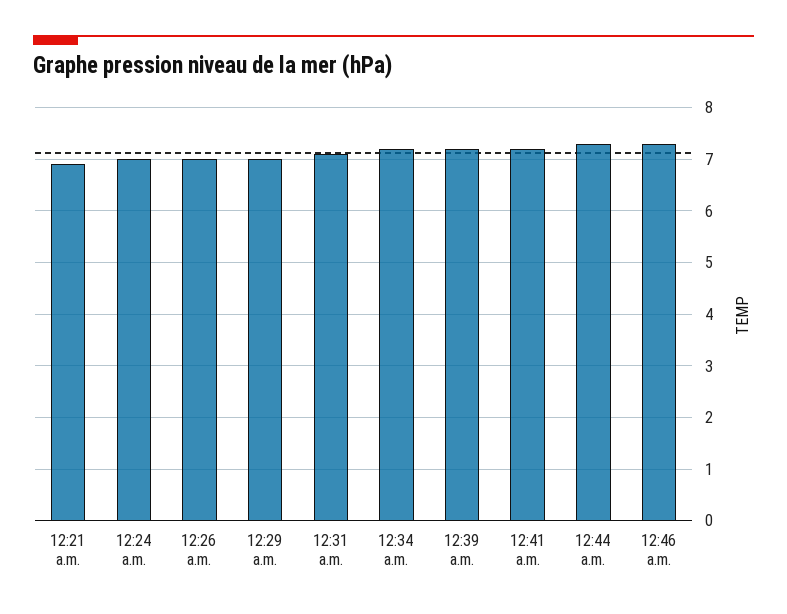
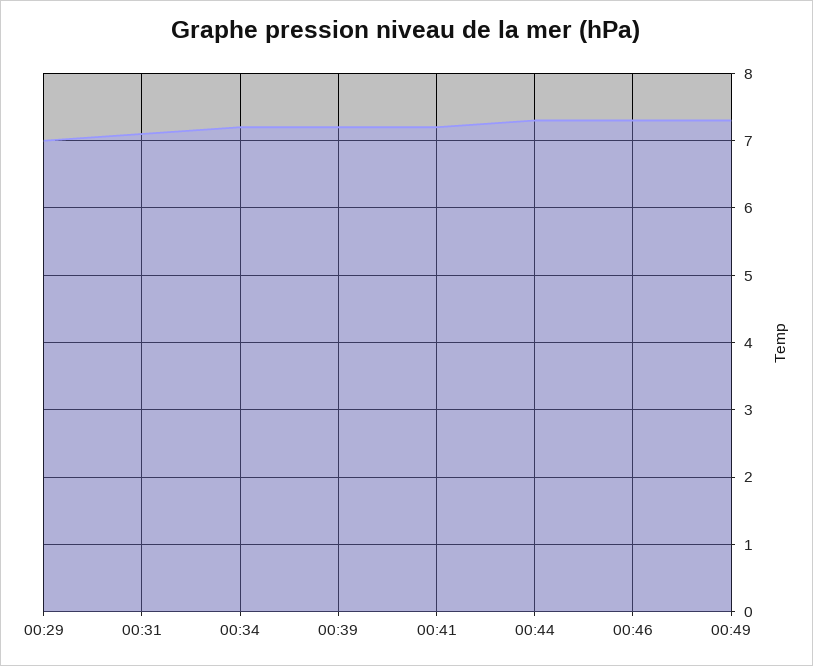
12:21 a.m.: 7 -> none
12:24 a.m.: 7 -> none
12:26 a.m.: 7 -> none
00:49: none -> 7.3

